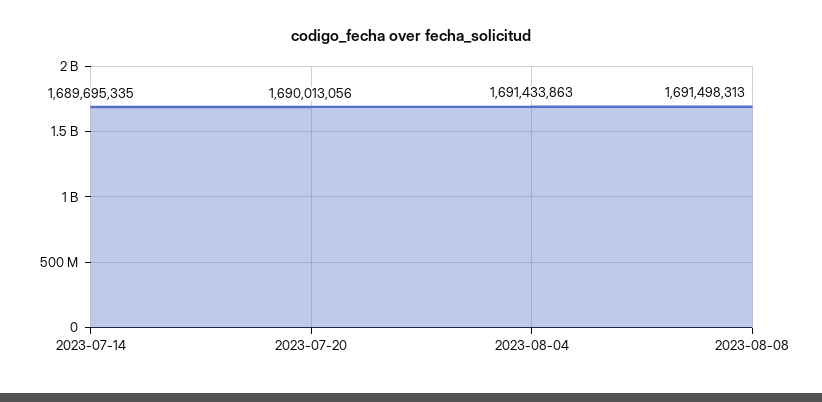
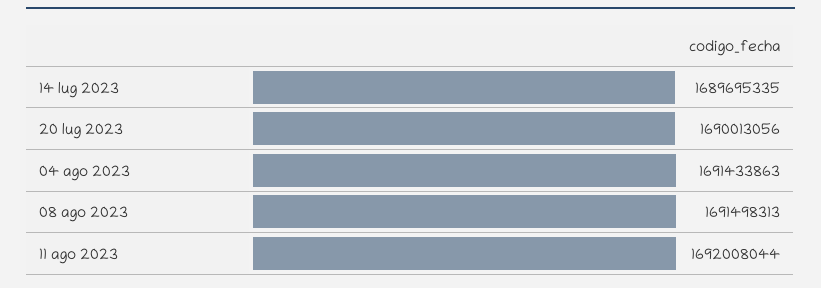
11 ago 2023: none -> 1692008044

